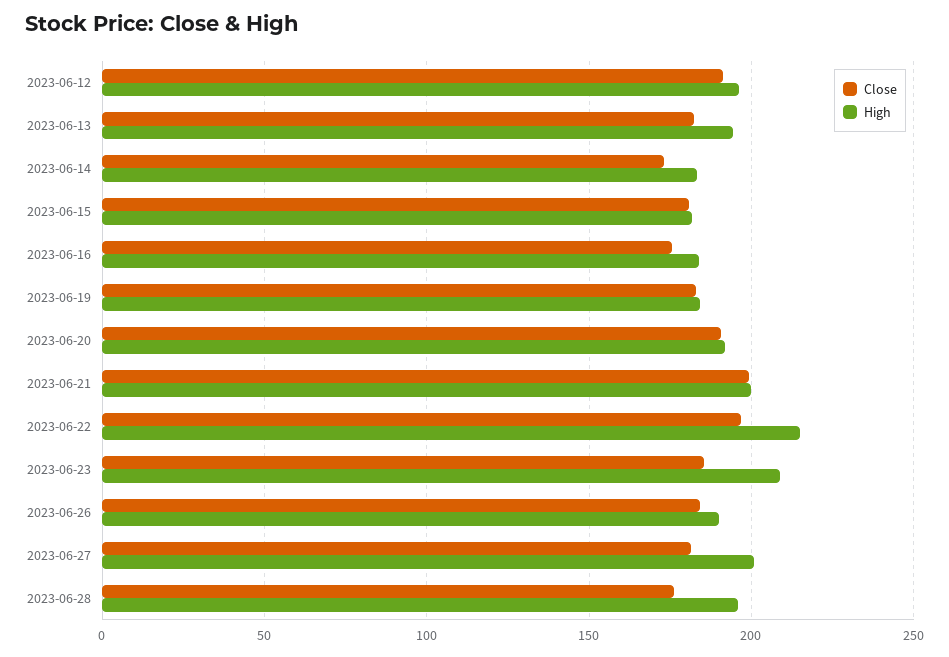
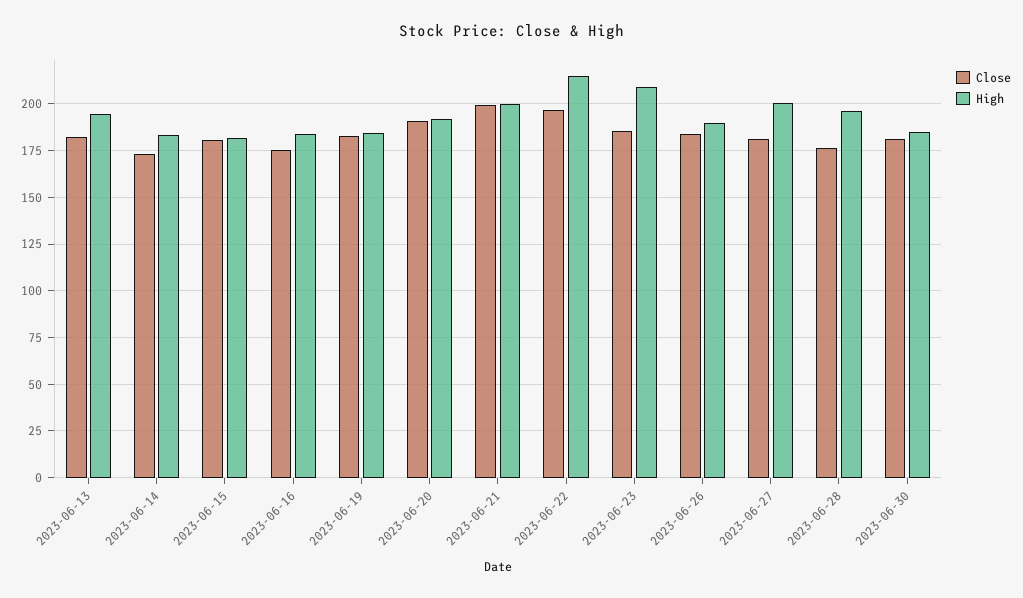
Close, 2023-06-12: 190 -> none
High, 2023-06-12: 195 -> none
Close, 2023-06-30: none -> 180
High, 2023-06-30: none -> 185

